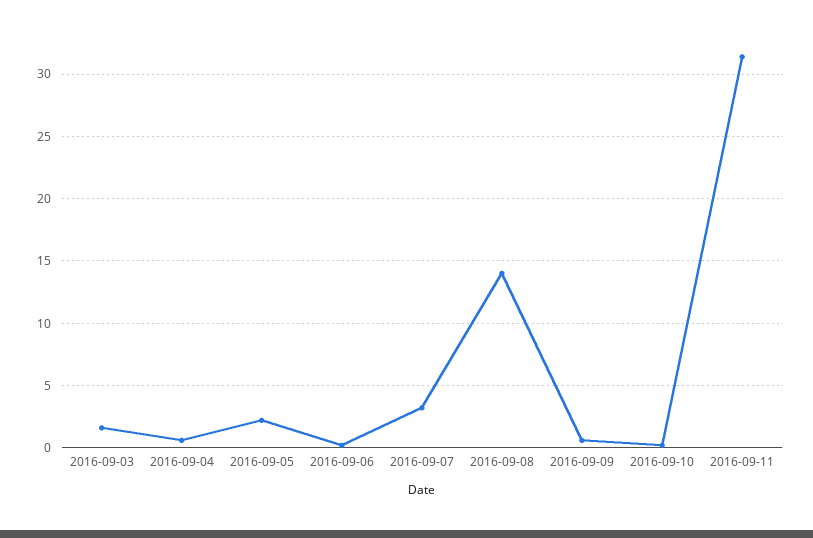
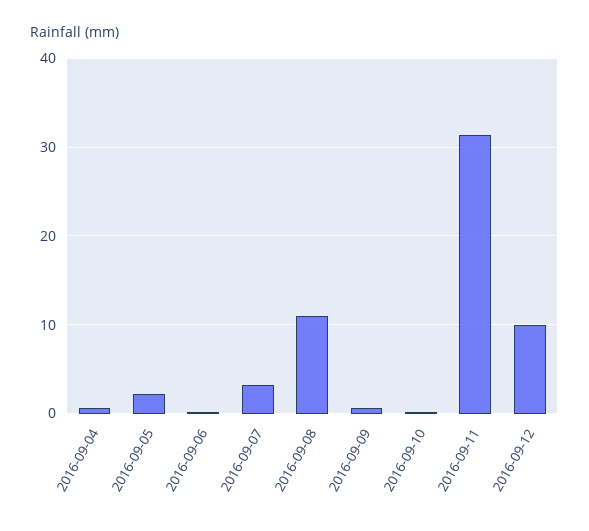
2016-09-03: 1.5 -> none
2016-09-08: 14 -> 11
2016-09-12: none -> 10

